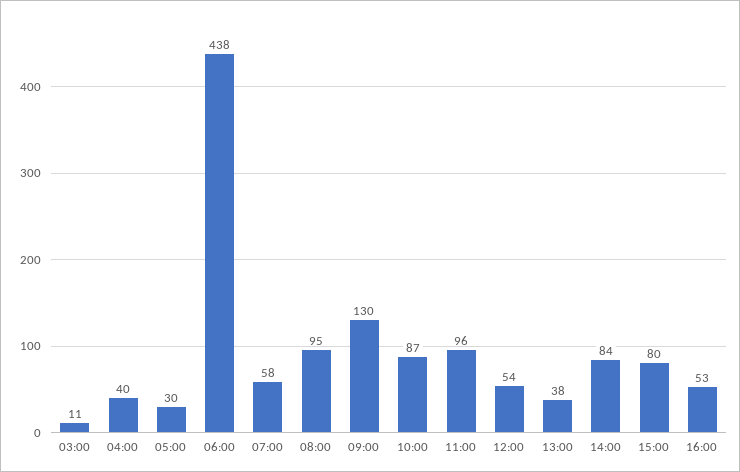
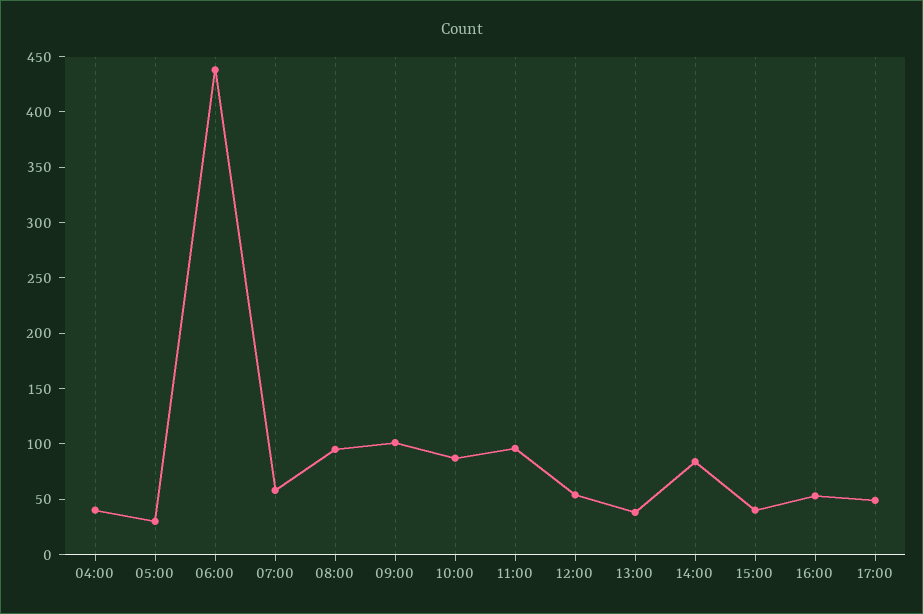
03:00: 11 -> none
09:00: 130 -> 100
15:00: 80 -> 40
17:00: none -> 50

